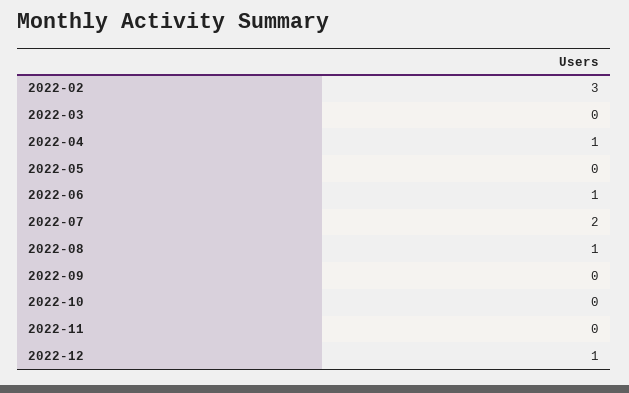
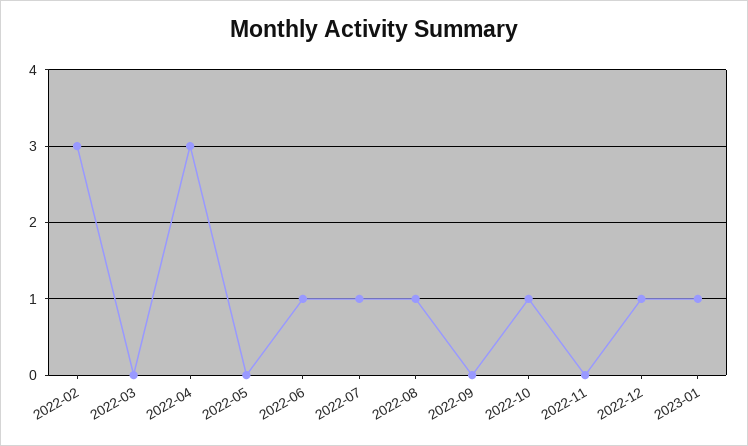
2022-04: 1 -> 3
2022-07: 2 -> 1
2022-10: 0 -> 1
2023-01: none -> 1

